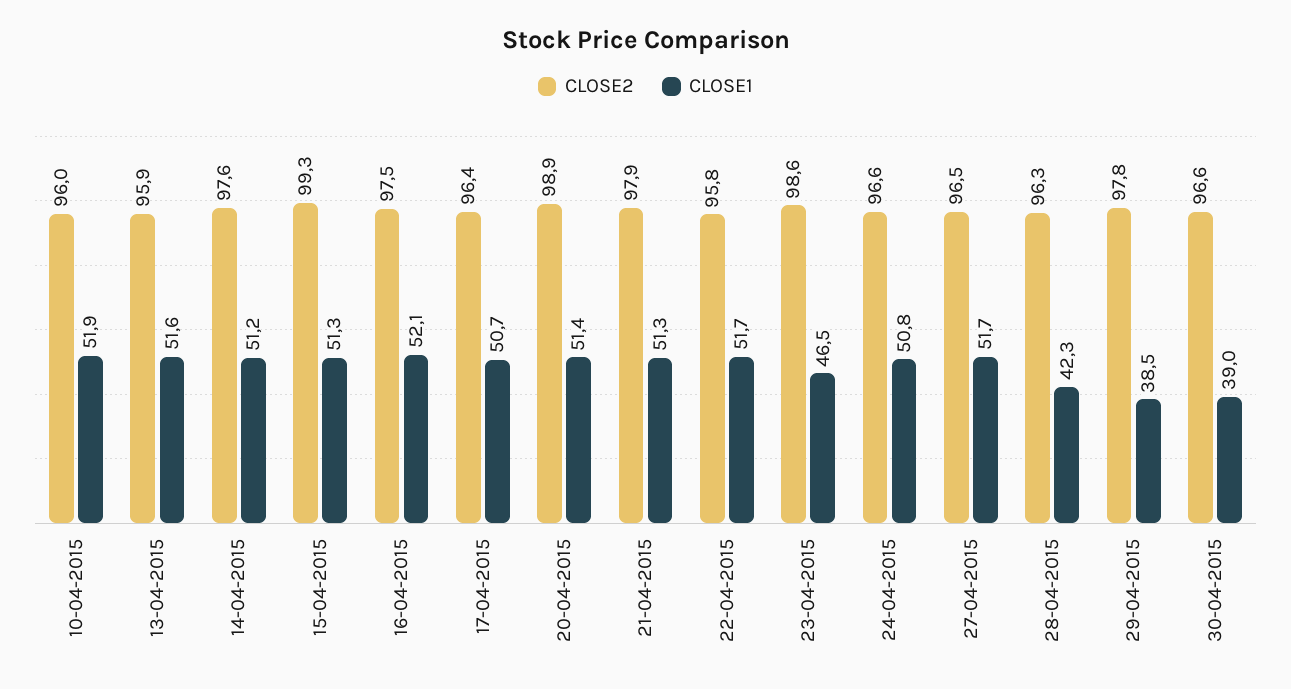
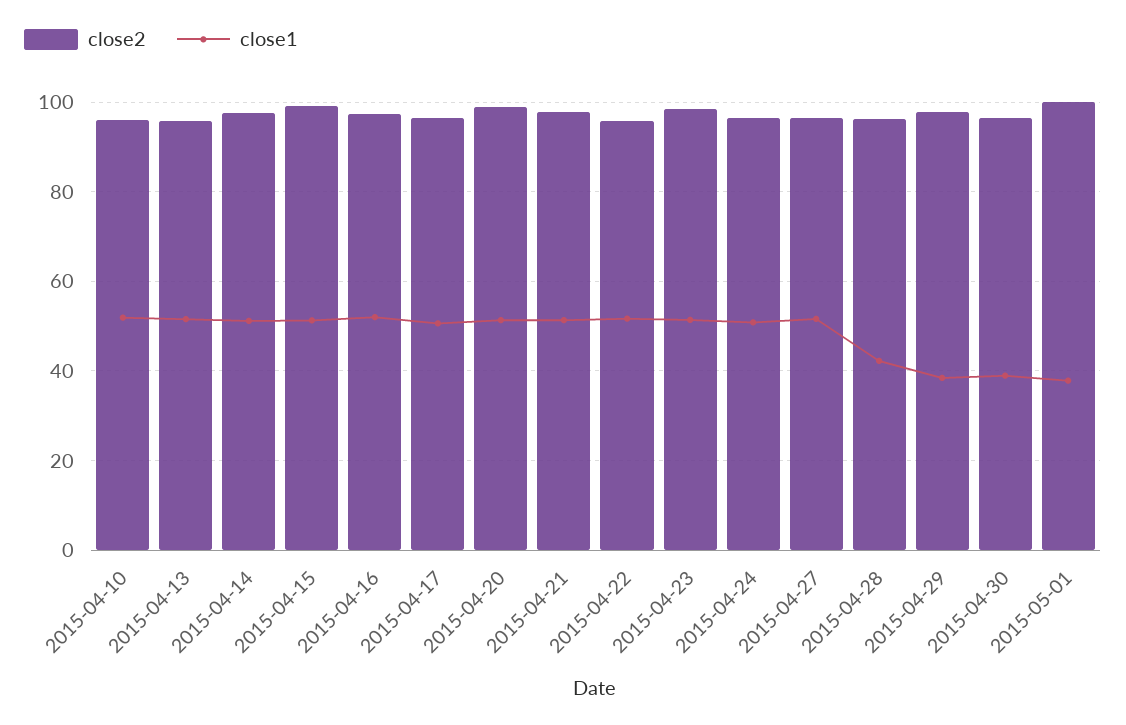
CLOSE1, 23-04-2015: 46.5 -> 52
CLOSE2, 2015-05-01: none -> 100
CLOSE1, 2015-05-01: none -> 38

